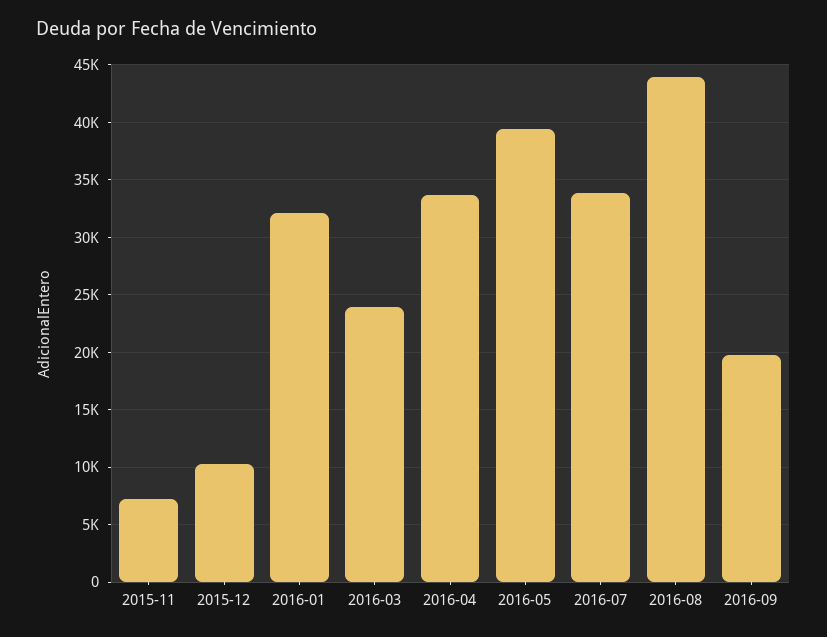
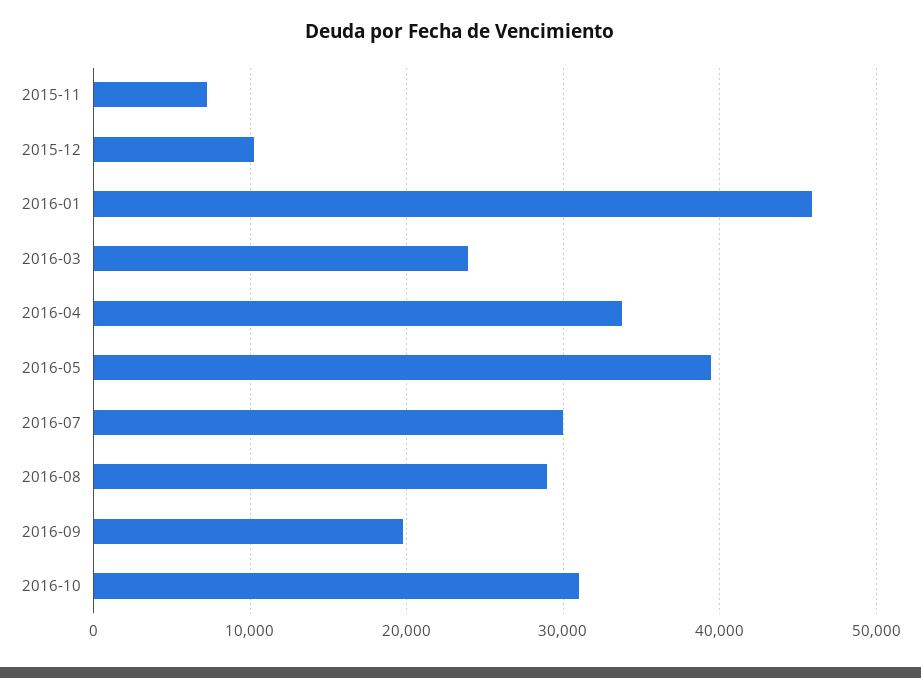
2016-01: 32000 -> 46000
2016-07: 34000 -> 30000
2016-08: 44000 -> 29000
2016-10: none -> 31000

